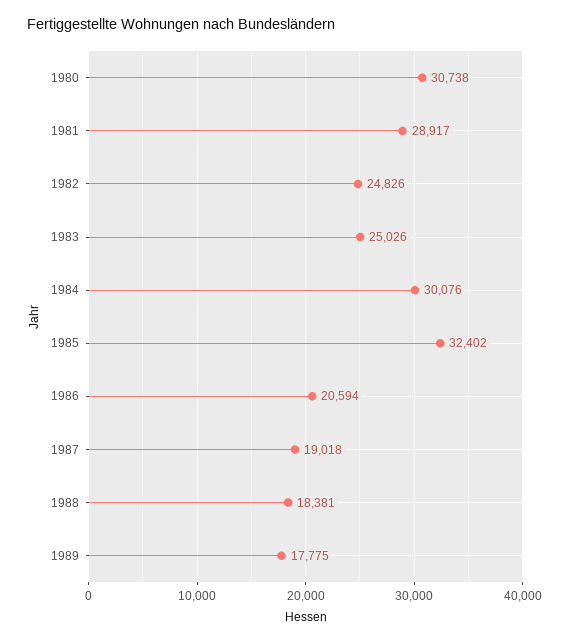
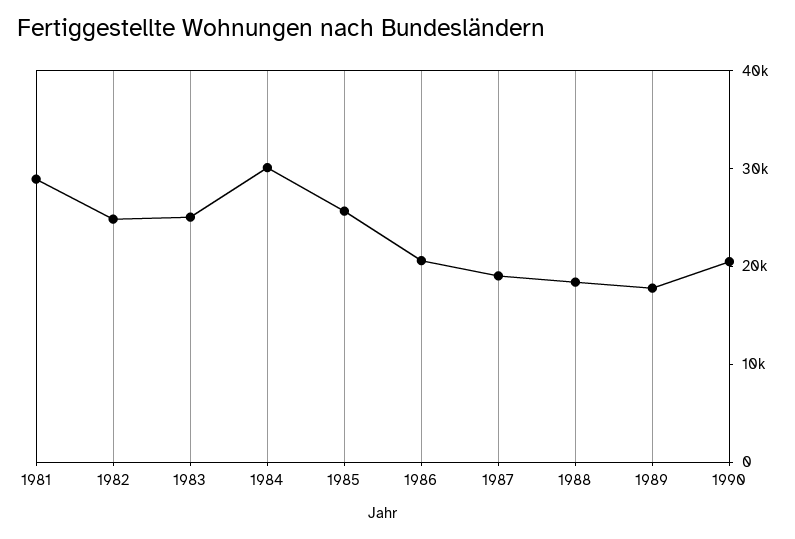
1980: 30738 -> none
1985: 32402 -> 26000
1990: none -> 20000

